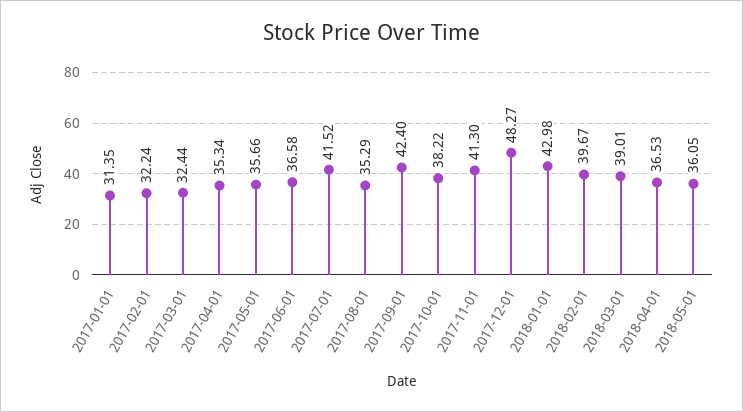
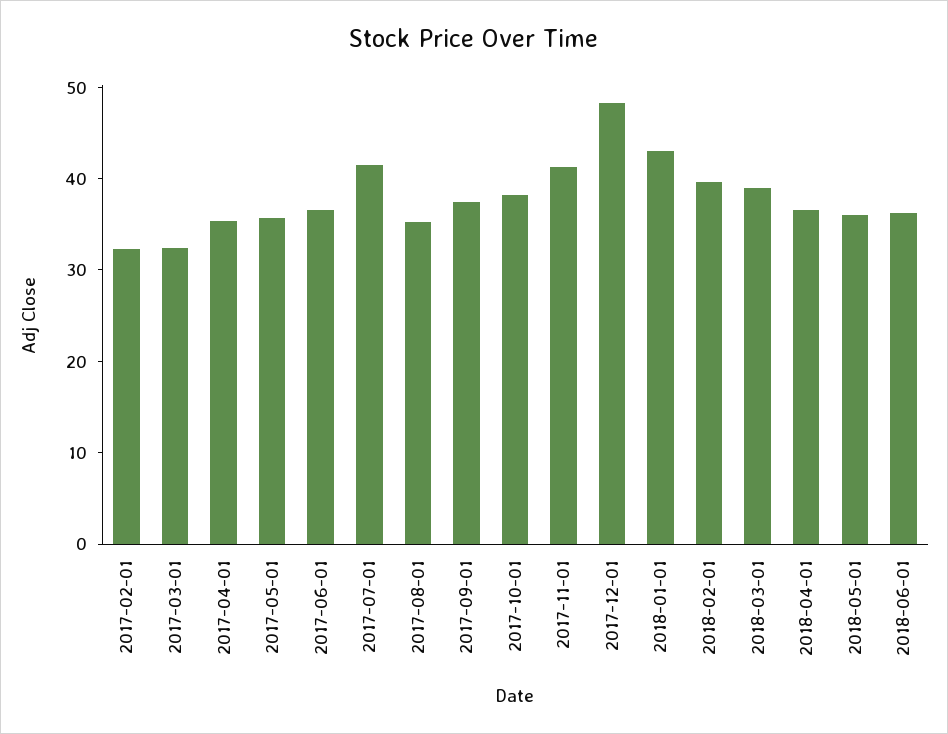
2017-01-01: 31.35 -> none
2017-09-01: 42.4 -> 38
2018-06-01: none -> 36

